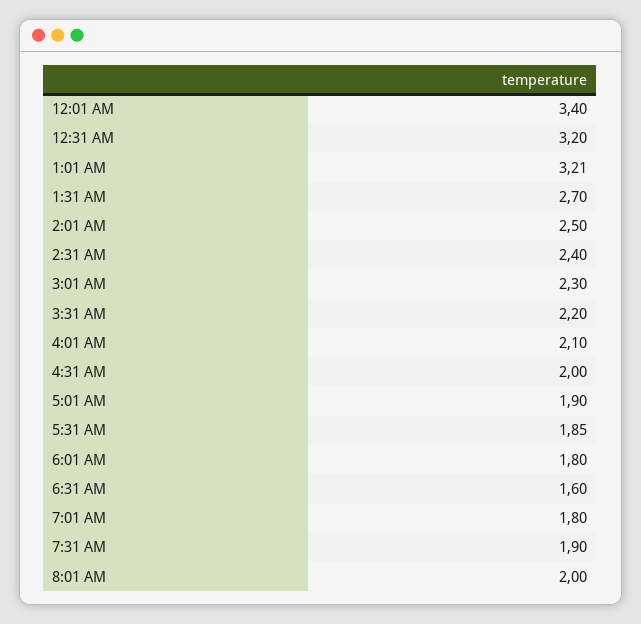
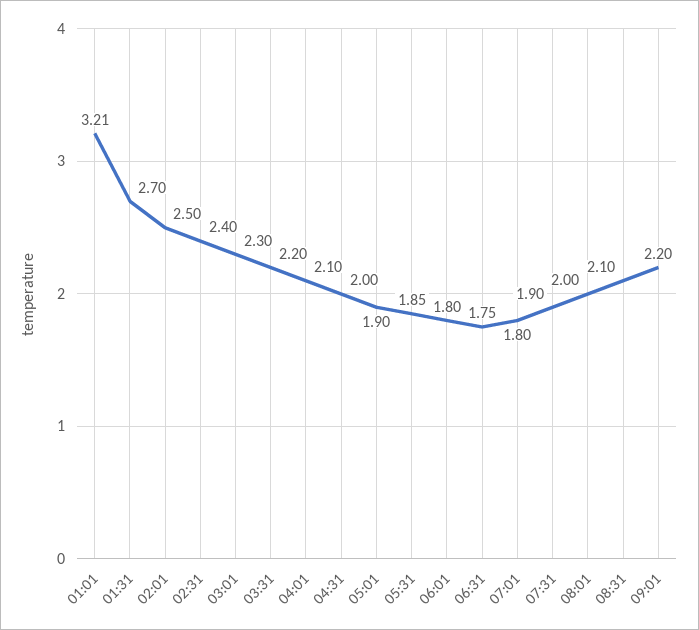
12:01 AM: 3.4 -> none
12:31 AM: 3.2 -> none
6:31 AM: 1.6 -> 1.75
08:31: none -> 2.1
09:01: none -> 2.2

